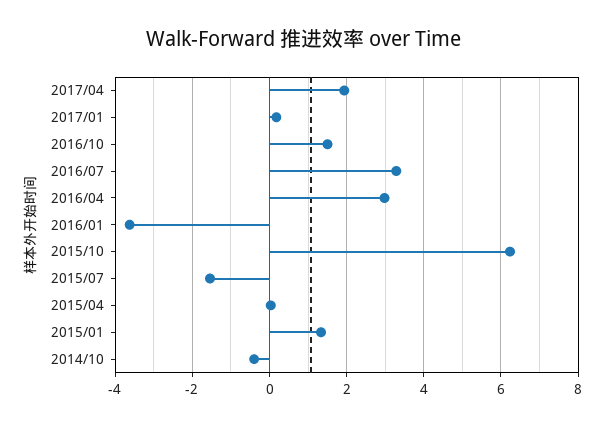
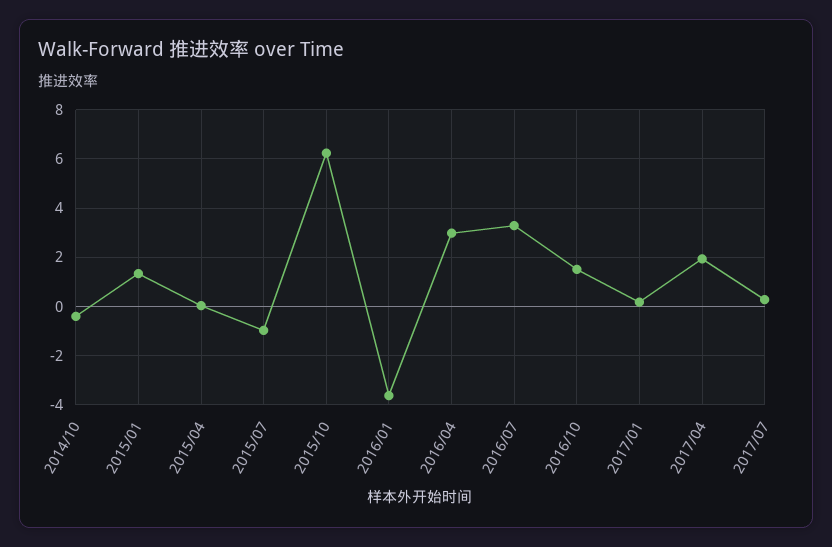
2015/07: -1.6 -> -1
2017/07: none -> 0.25

